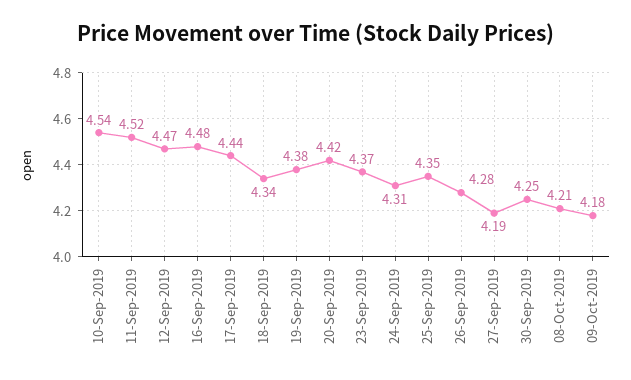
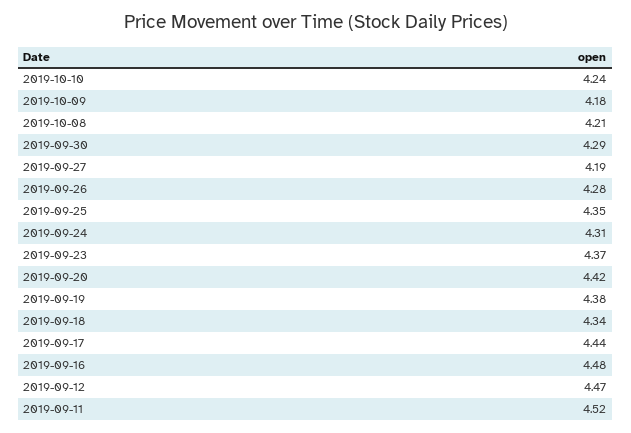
10-Sep-2019: 4.54 -> none
30-Sep-2019: 4.25 -> 4.29
2019-10-10: none -> 4.24

